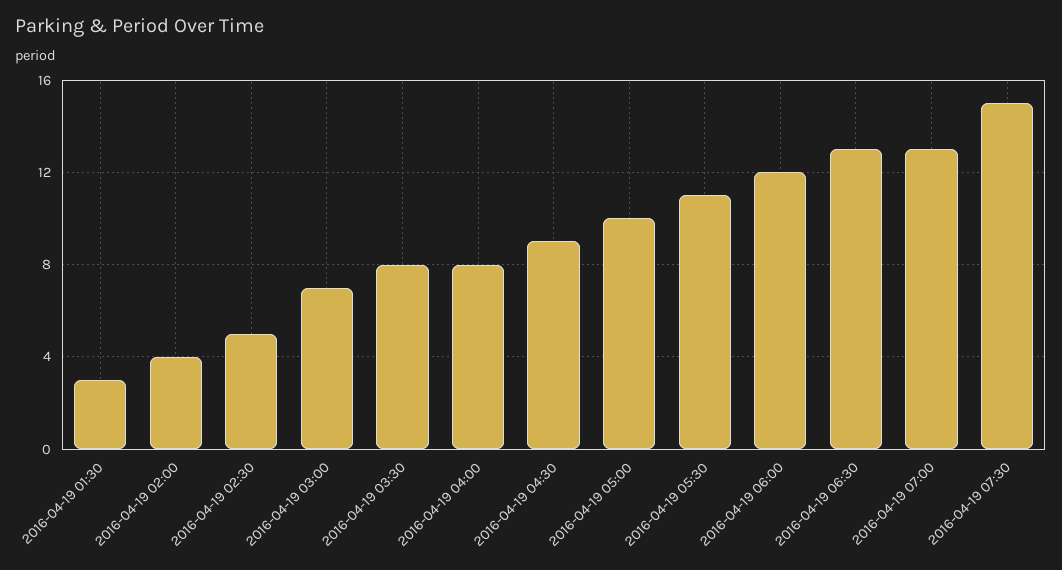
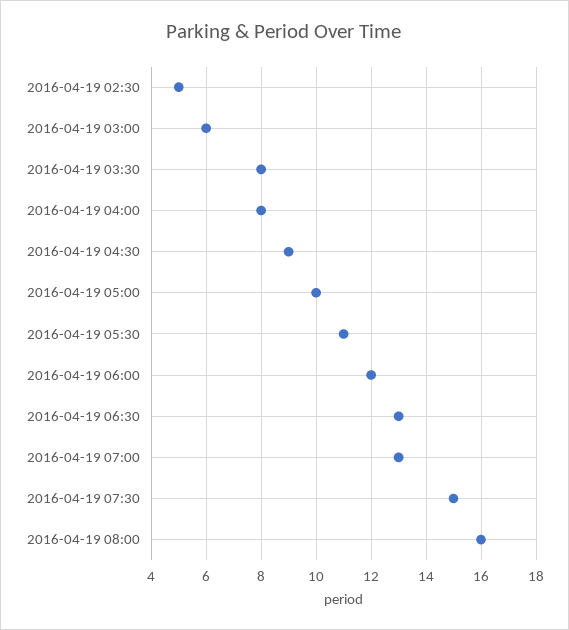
2016-04-19 01:30: 3 -> none
2016-04-19 02:00: 4 -> none
2016-04-19 03:00: 7 -> 6
2016-04-19 08:00: none -> 16

